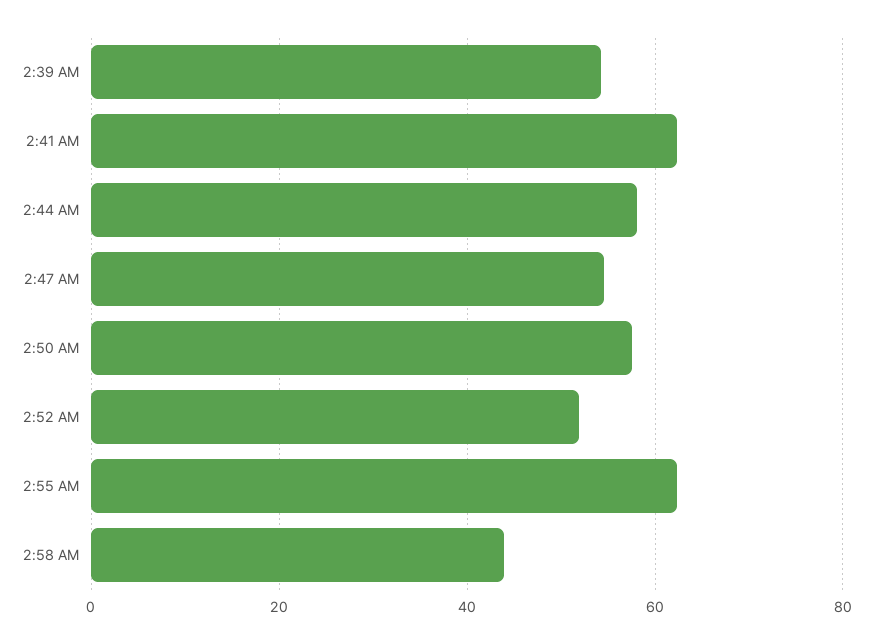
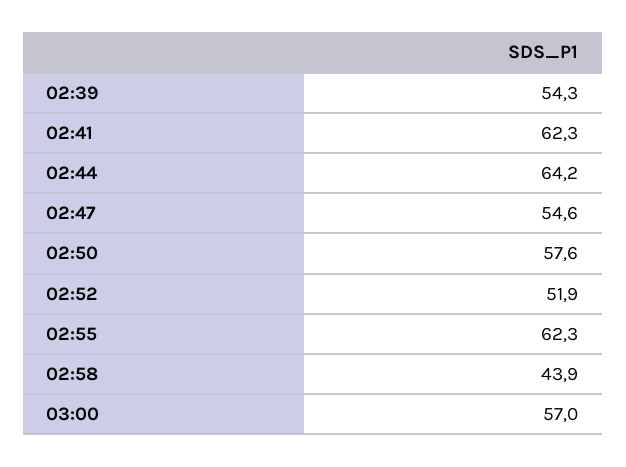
2:44 AM: 58 -> 64.2
03:00: none -> 57

